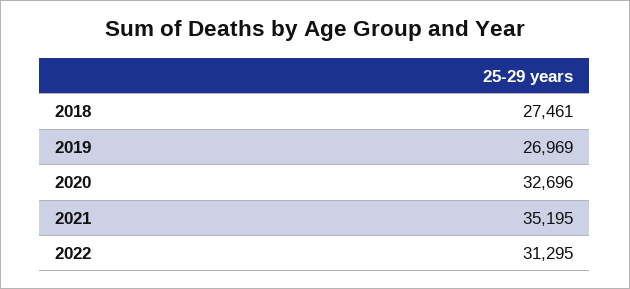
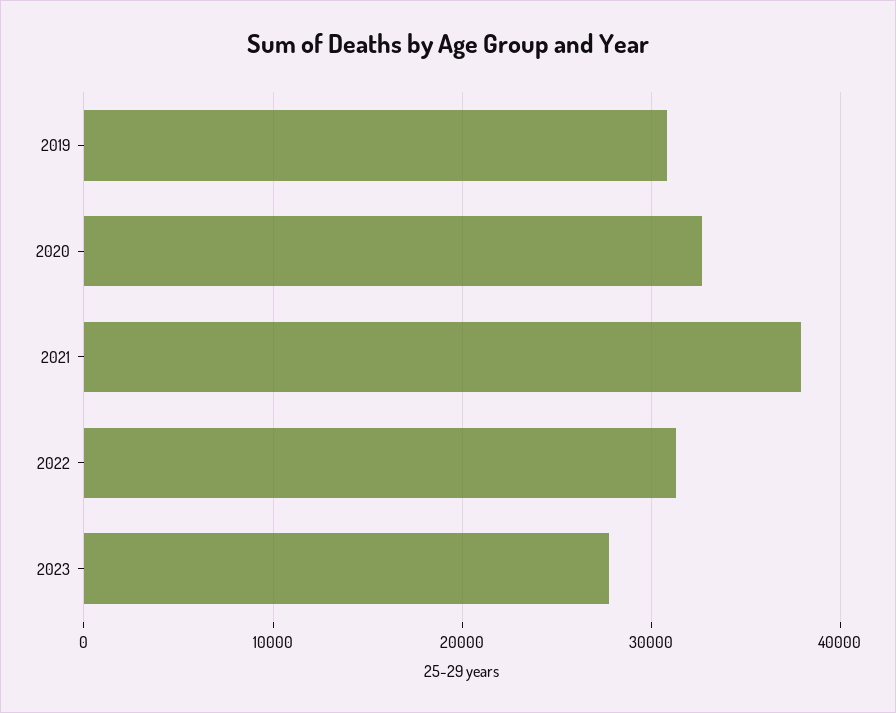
2018: 27461 -> none
2019: 26969 -> 31000
2021: 35195 -> 38000
2023: none -> 28000

